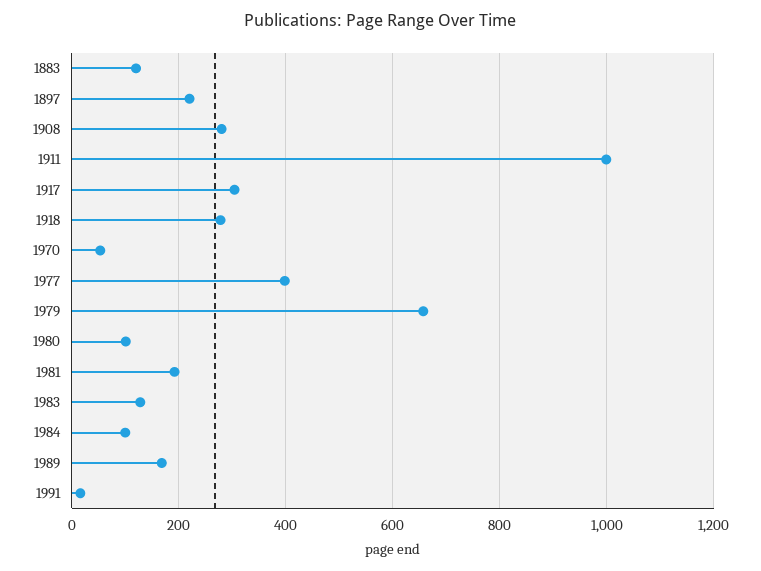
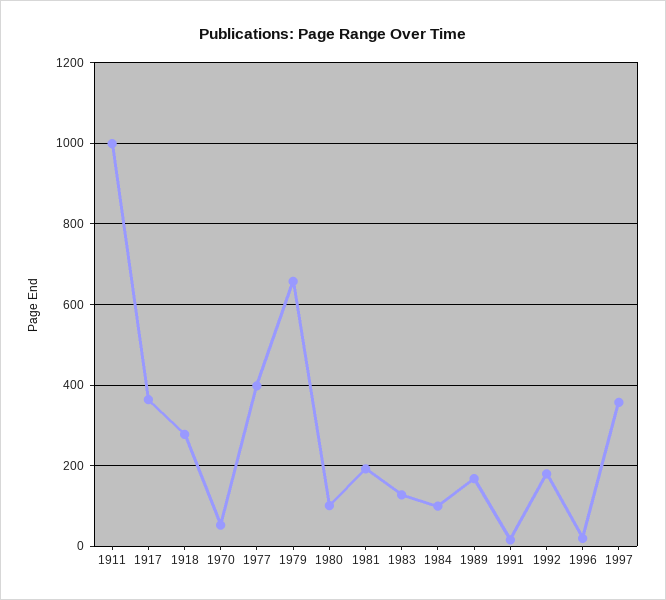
1883: 120 -> none
1897: 220 -> none
1908: 280 -> none
1917: 300 -> 360
1992: none -> 180
1996: none -> 20
1997: none -> 360

